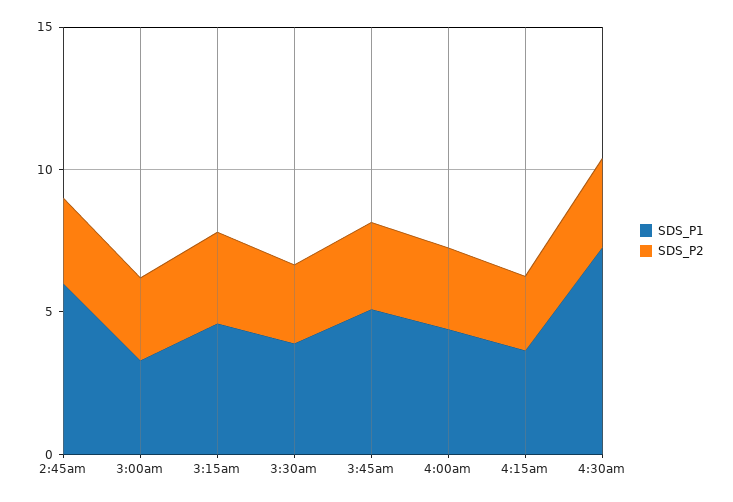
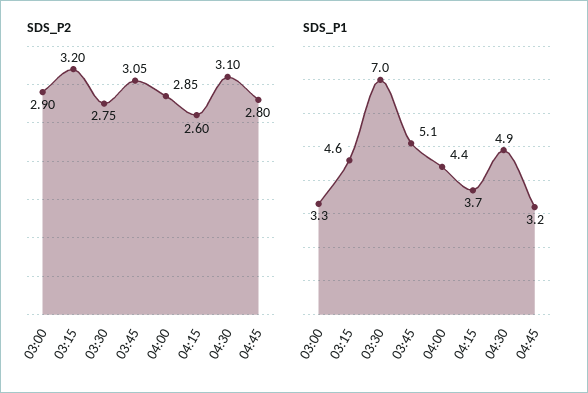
SDS_P1, 2:45am: 6 -> none
SDS_P2, 2:45am: 3 -> none
SDS_P1, 3:30am: 4 -> 7
SDS_P1, 4:30am: 7 -> 4.9
SDS_P2, 04:45: none -> 2.8
SDS_P1, 04:45: none -> 3.2

